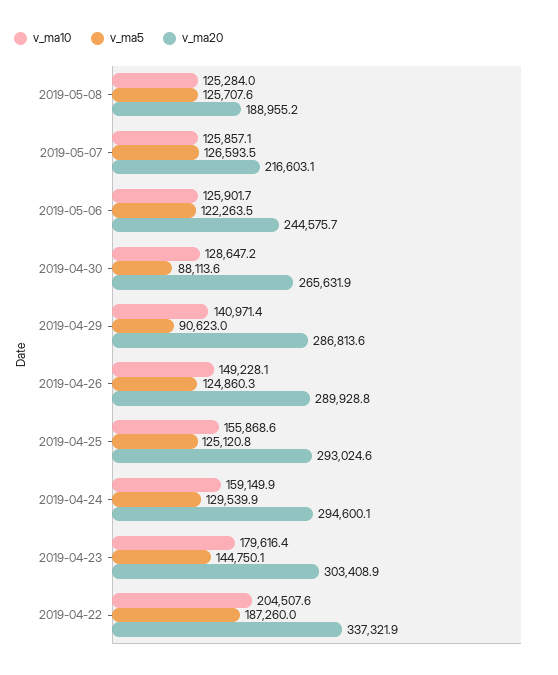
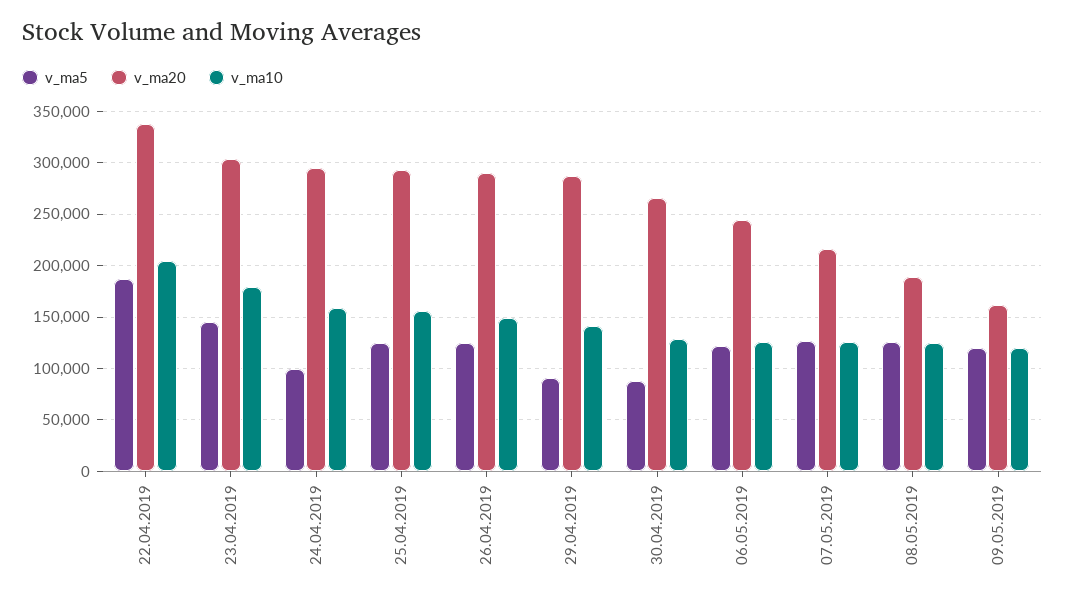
v_ma5, 2019-04-24: 129539.9 -> 100000
v_ma5, 09.05.2019: none -> 120000
v_ma20, 09.05.2019: none -> 160000
v_ma10, 09.05.2019: none -> 120000

